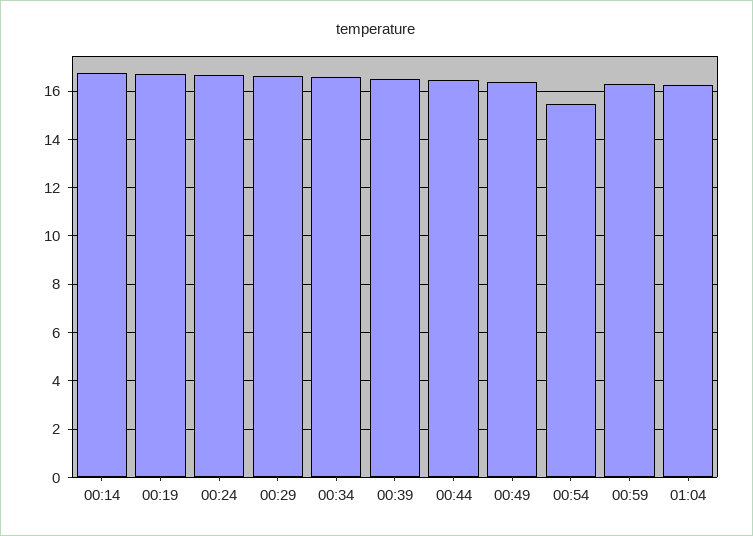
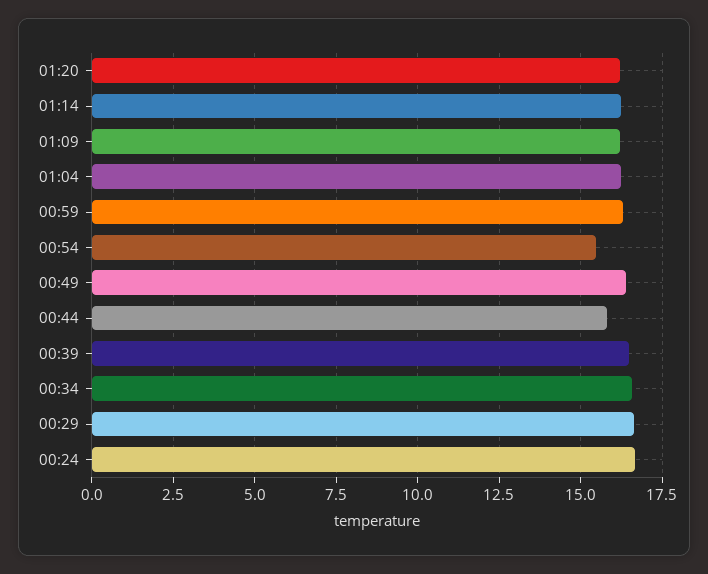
00:14: 16.75 -> none
00:19: 16.75 -> none
00:44: 16.5 -> 15.75
01:20: none -> 16.25
01:14: none -> 16.25
01:09: none -> 16.25

